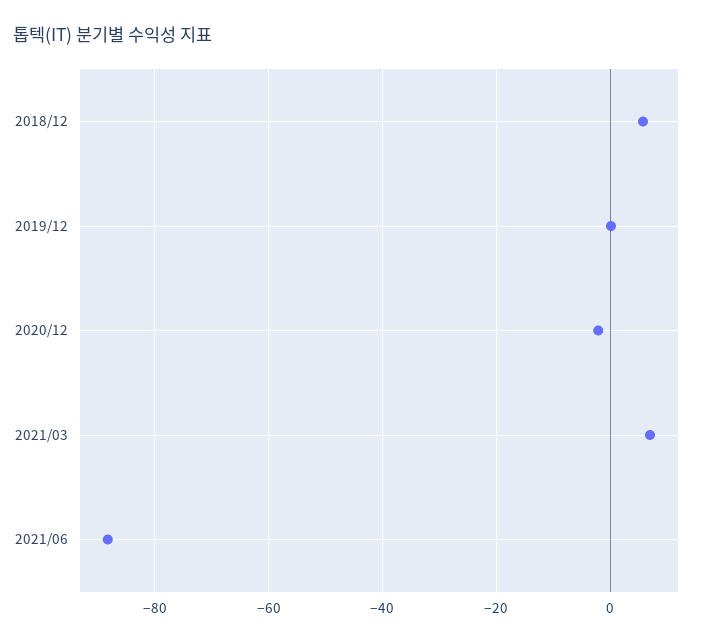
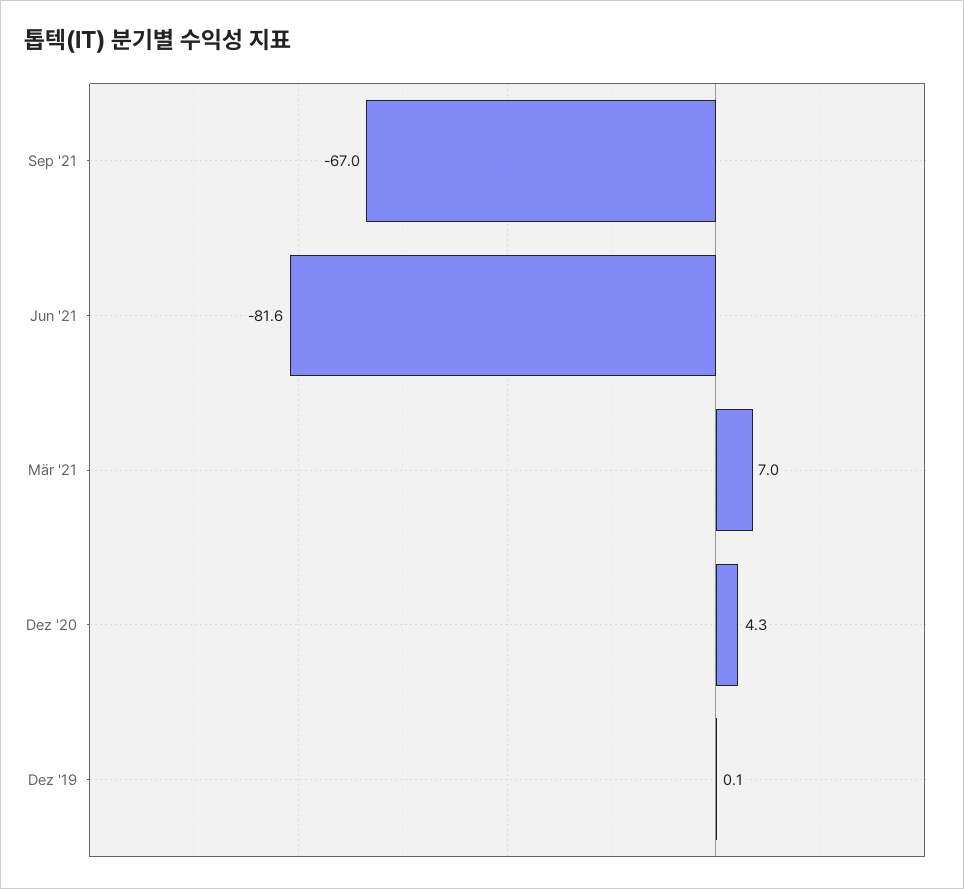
2018/12: 6 -> none
2020/12: -2 -> 4.3
2021/06: -88 -> -81.6
Sep '21: none -> -67

